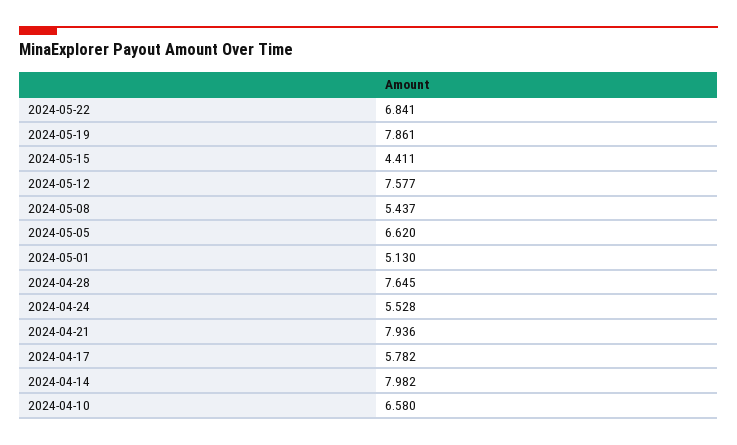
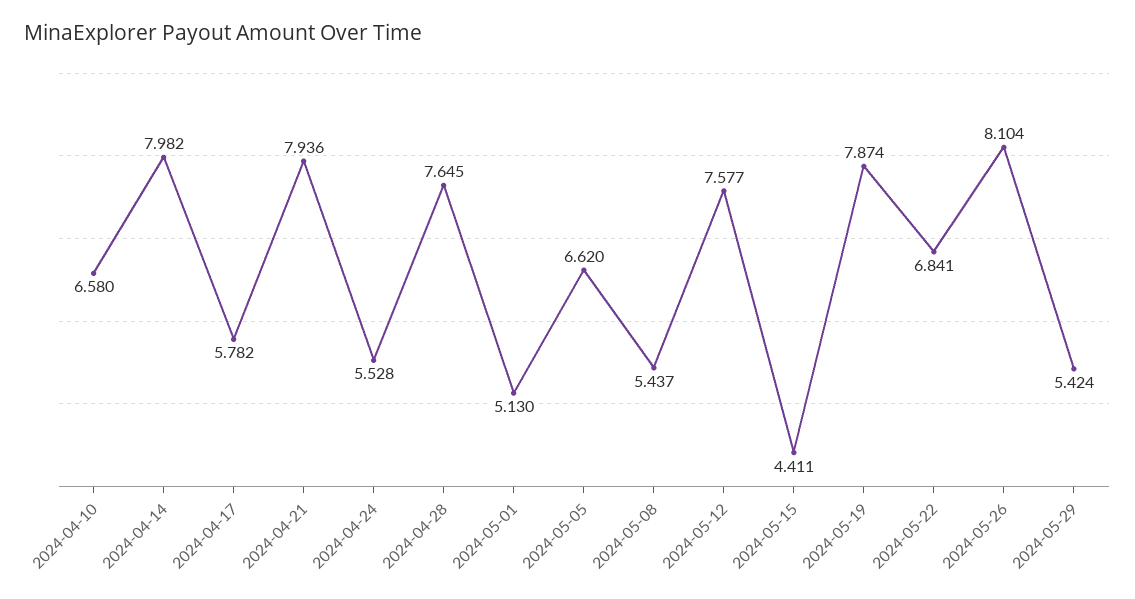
2024-05-19: 7.861 -> 7.874
2024-05-26: none -> 8.104
2024-05-29: none -> 5.424

